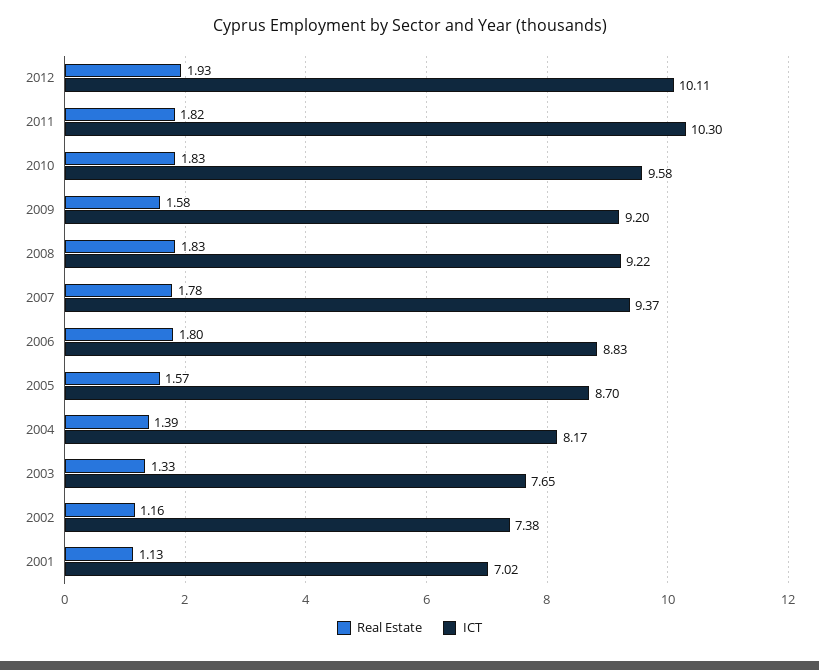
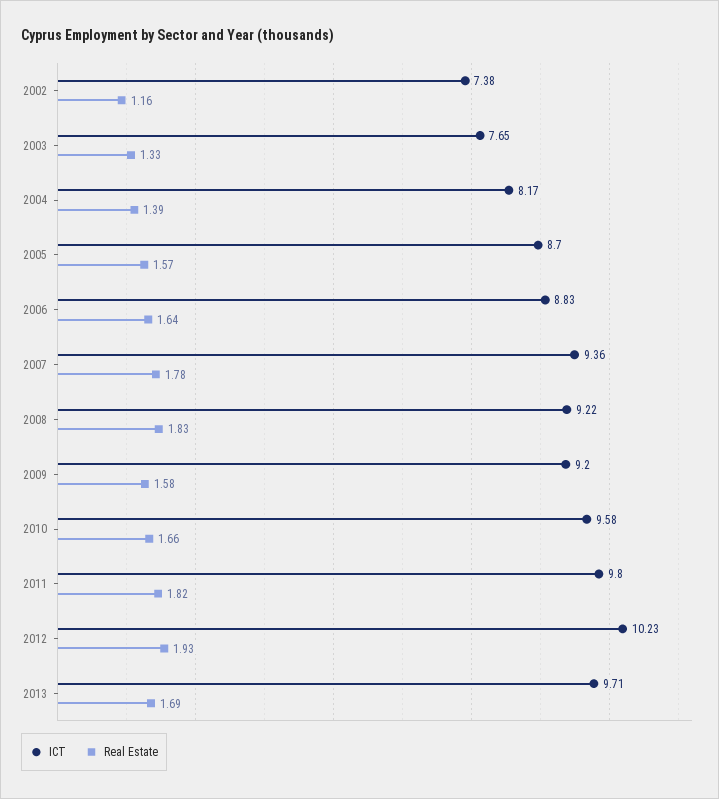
ICT, 2012: 10.11 -> 10.23
ICT, 2011: 10.3 -> 9.8
Real Estate, 2010: 1.83 -> 1.66
ICT, 2007: 9.37 -> 9.36
Real Estate, 2006: 1.8 -> 1.64
Real Estate, 2001: 1.13 -> none
ICT, 2001: 7.02 -> none
ICT, 2013: none -> 9.71
Real Estate, 2013: none -> 1.69

